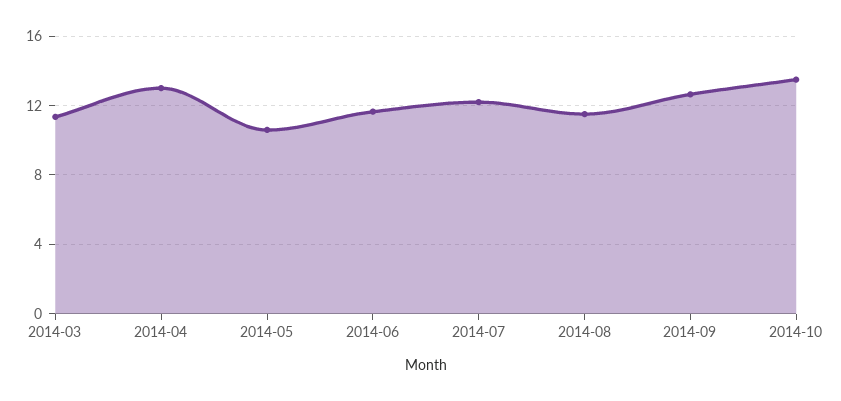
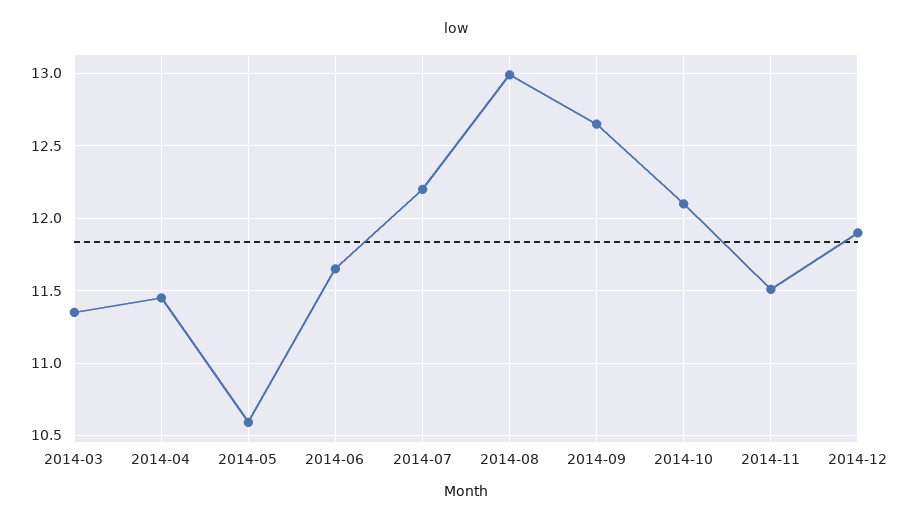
2014-04: 13 -> 11.45
2014-08: 11.5 -> 13
2014-10: 13.5 -> 12.1
2014-11: none -> 11.5
2014-12: none -> 11.9

